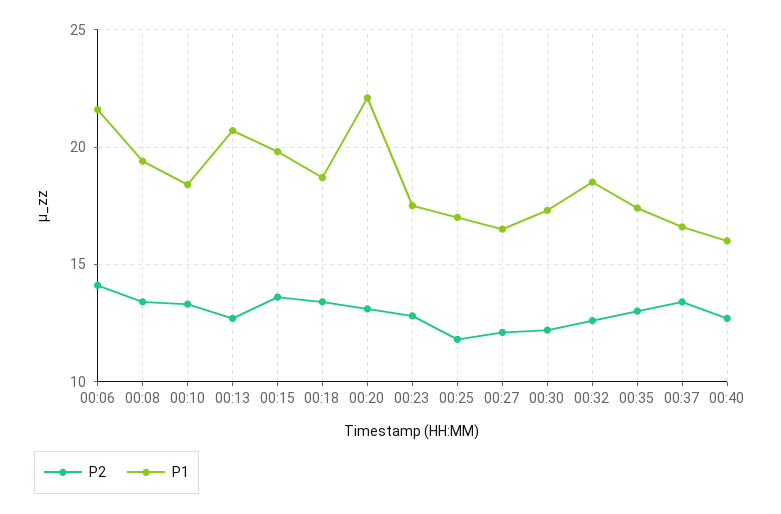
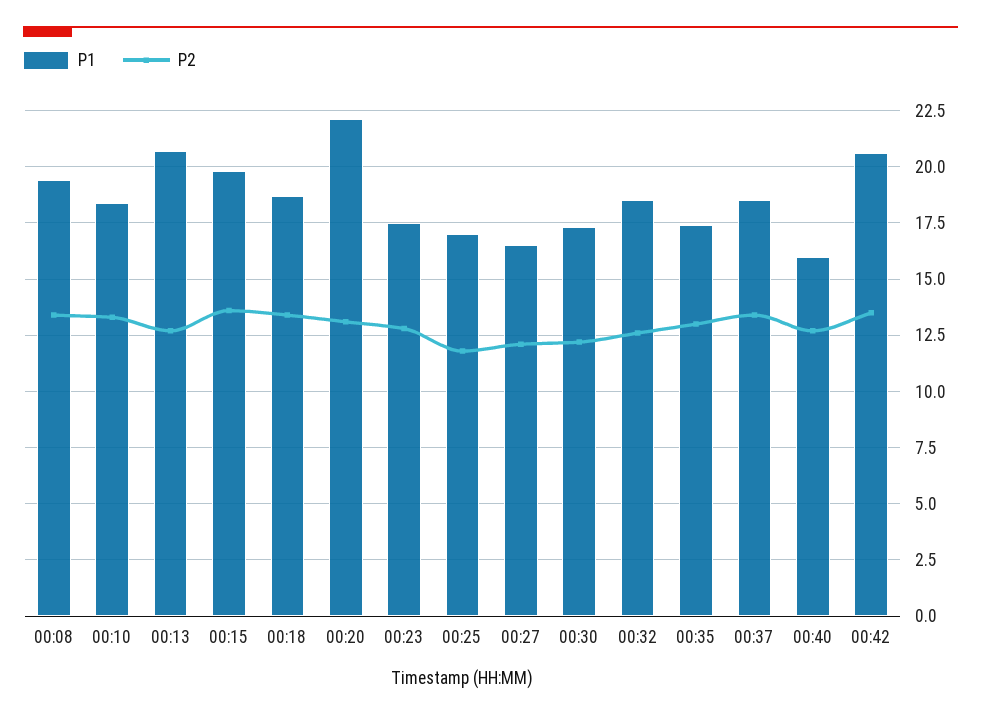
P2, 00:06: 14 -> none
P1, 00:06: 21.5 -> none
P1, 00:37: 16.5 -> 18.5
P1, 00:42: none -> 20.5
P2, 00:42: none -> 13.5

